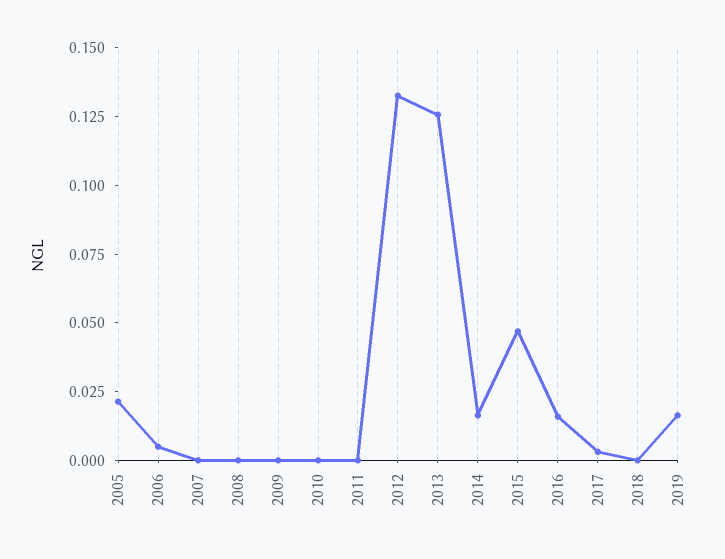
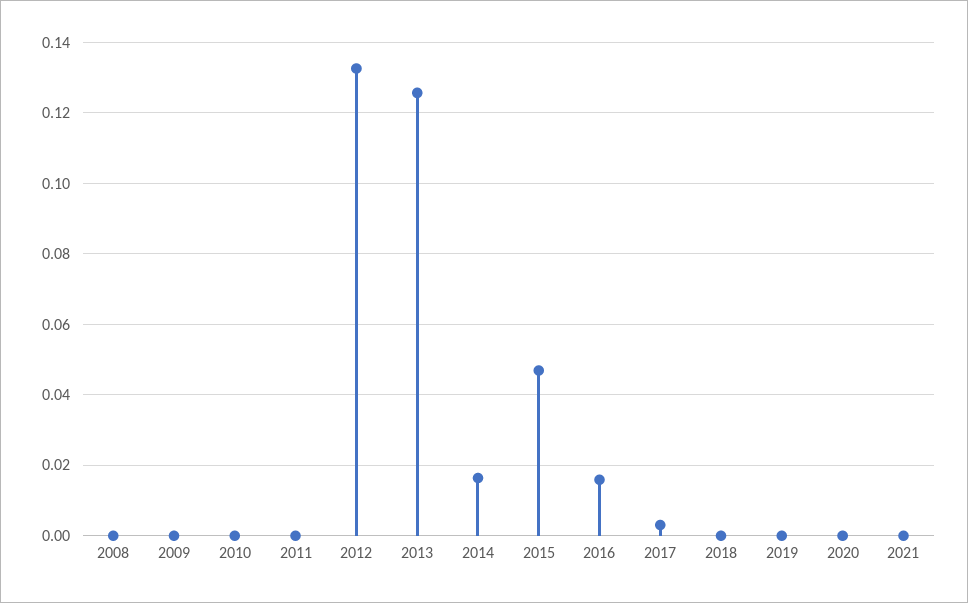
2005: 0.02 -> none
2006: 0.005 -> none
2007: 0 -> none
2019: 0.015 -> 0
2020: none -> 0
2021: none -> 0

